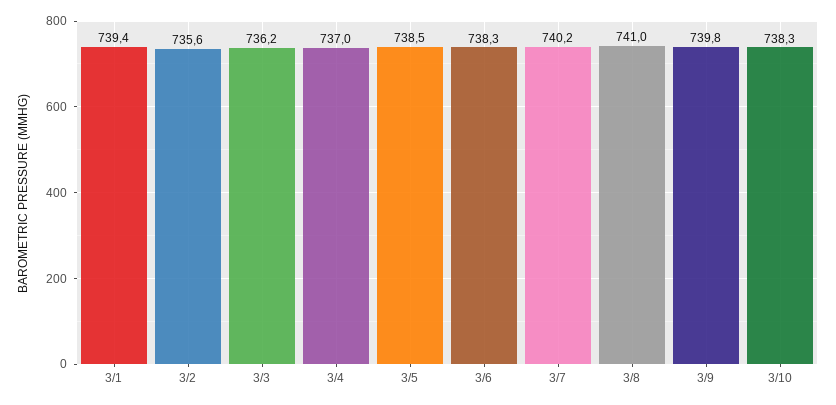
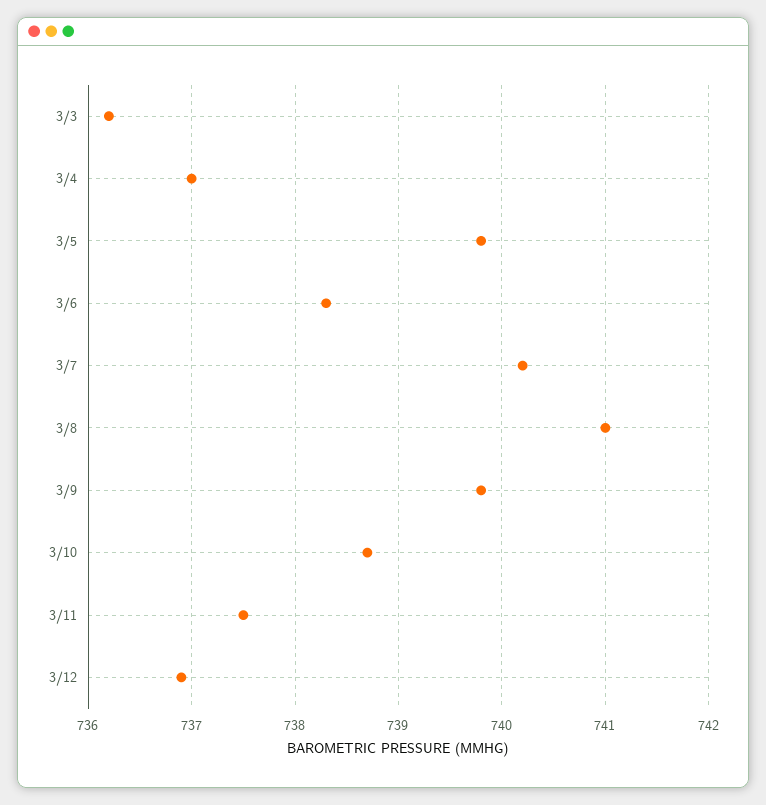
3/1: 739.4 -> none
3/2: 735.6 -> none
3/5: 738.5 -> 739.8
3/10: 738.3 -> 738.7
3/11: none -> 737.5
3/12: none -> 736.9

